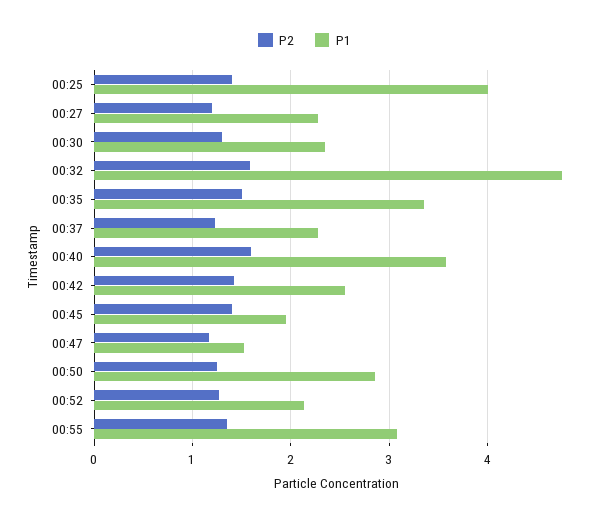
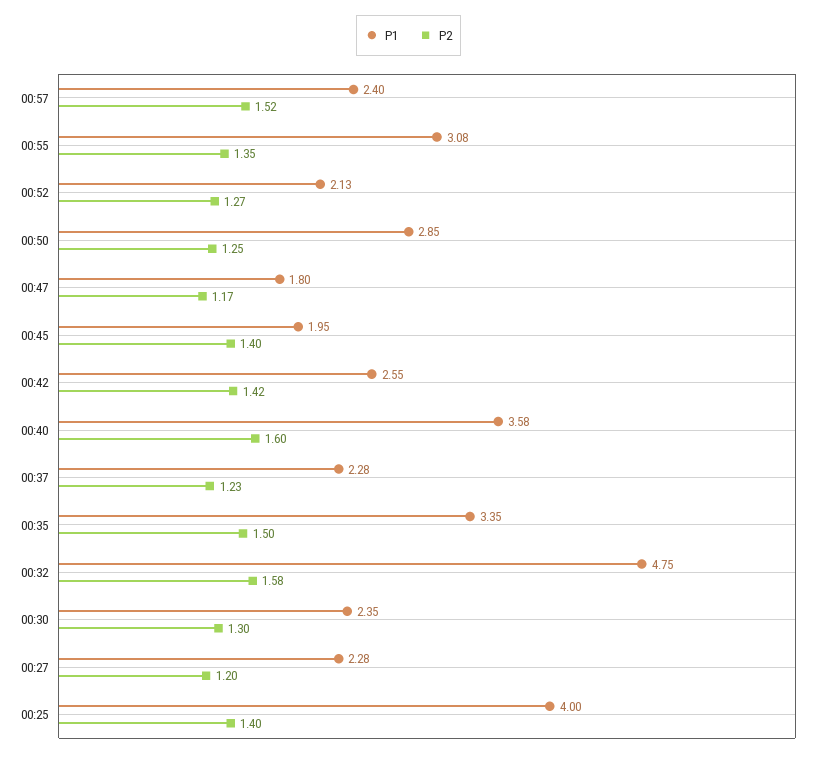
P1, 00:47: 1.5 -> 1.8
P1, 00:57: none -> 2.4
P2, 00:57: none -> 1.52

